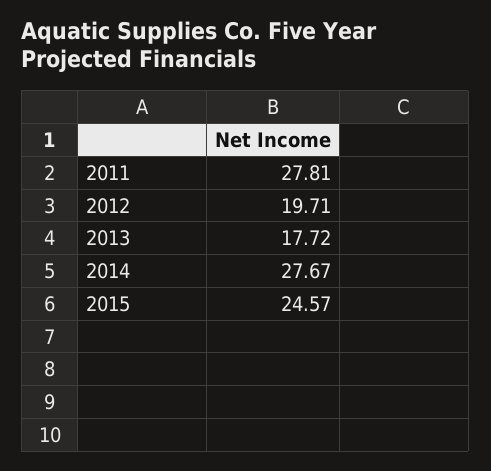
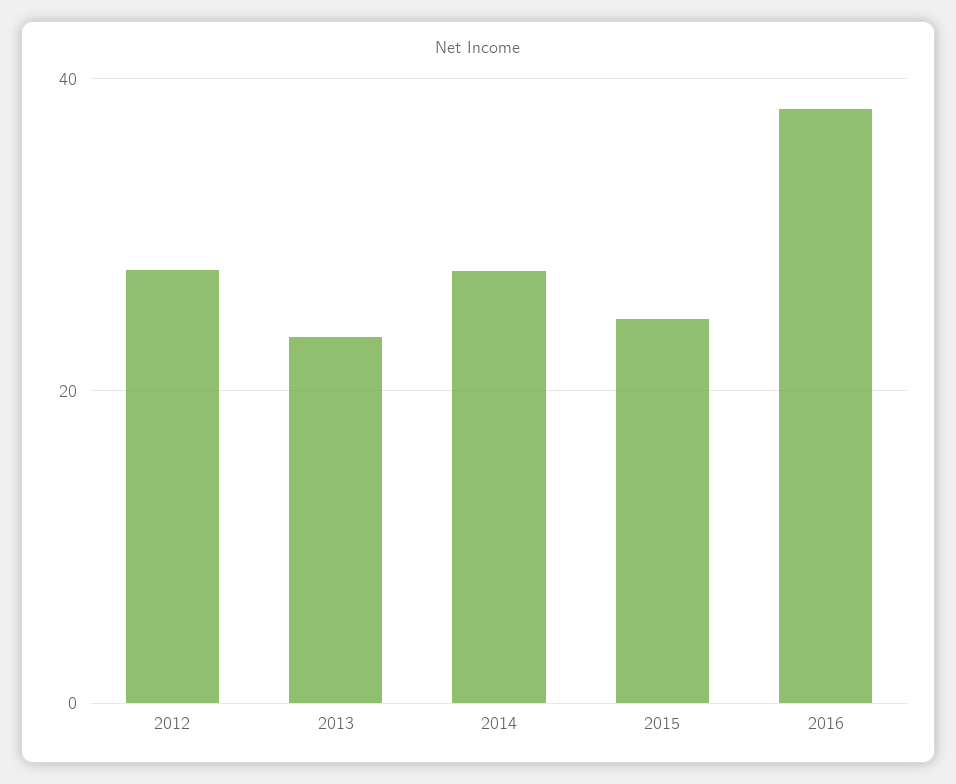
2011: 27.81 -> none
2012: 19.71 -> 28
2013: 17.72 -> 24
2016: none -> 38

